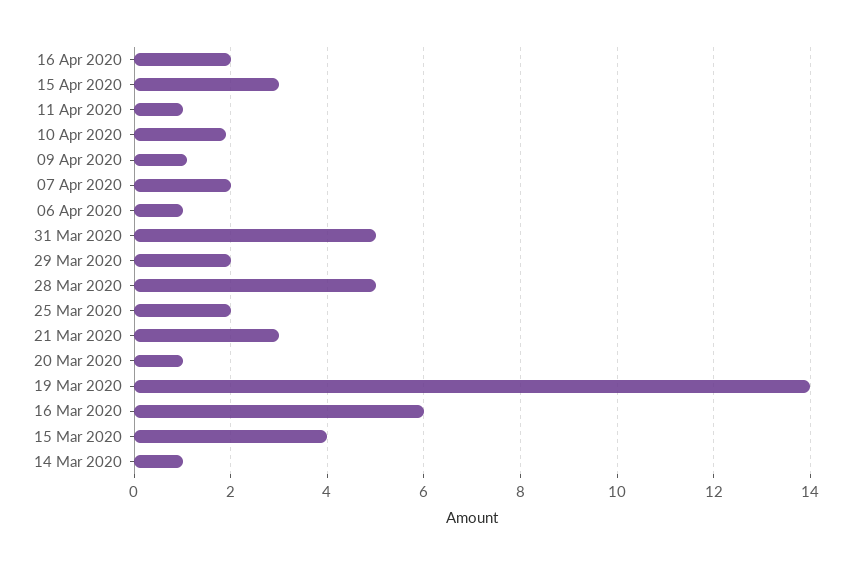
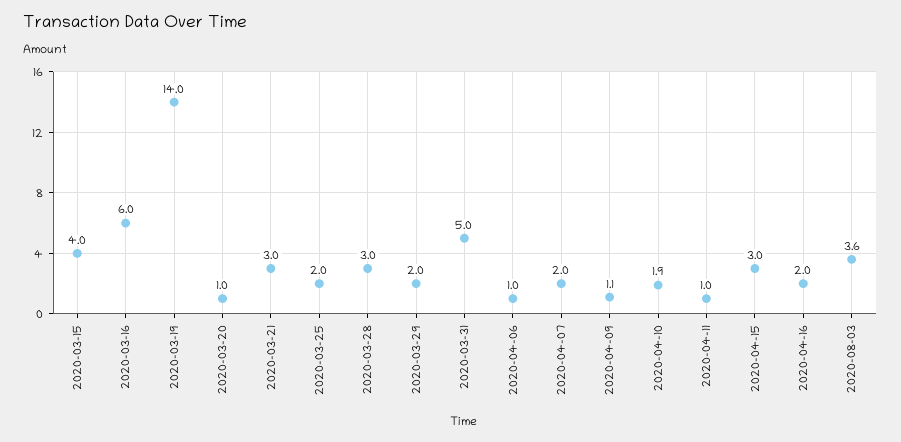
28 Mar 2020: 5 -> 3
14 Mar 2020: 1 -> none
2020-08-03: none -> 3.6

